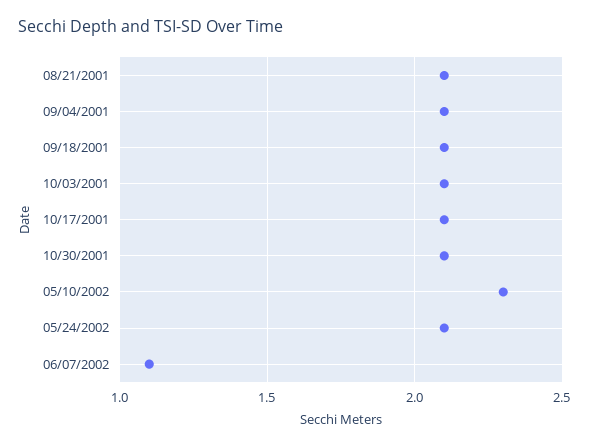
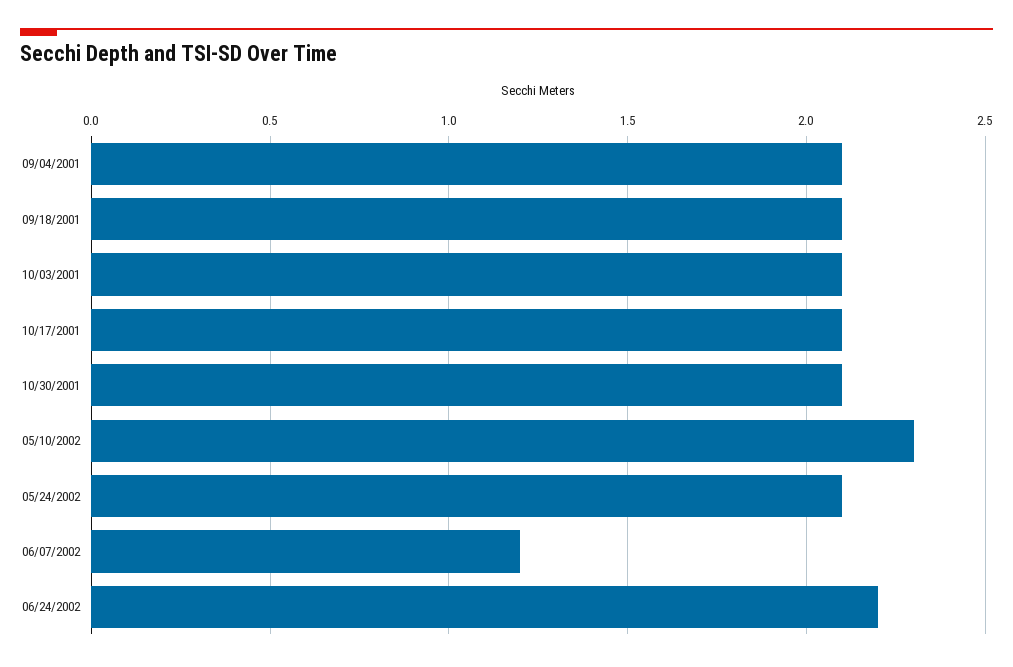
08/21/2001: 2.1 -> none
06/07/2002: 1.1 -> 1.2
06/24/2002: none -> 2.2

